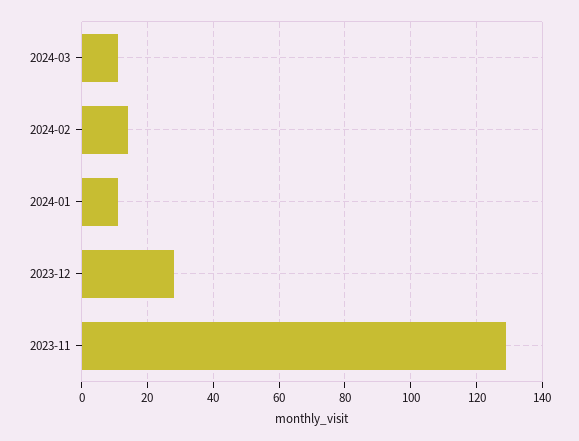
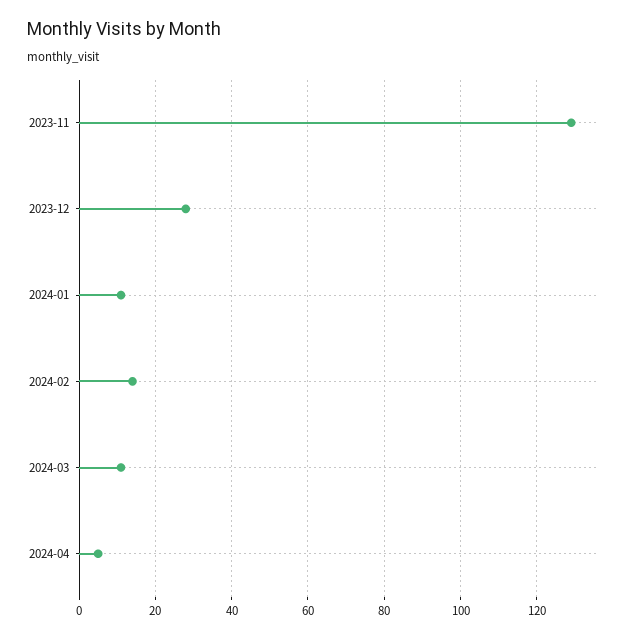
2024-04: none -> 5

